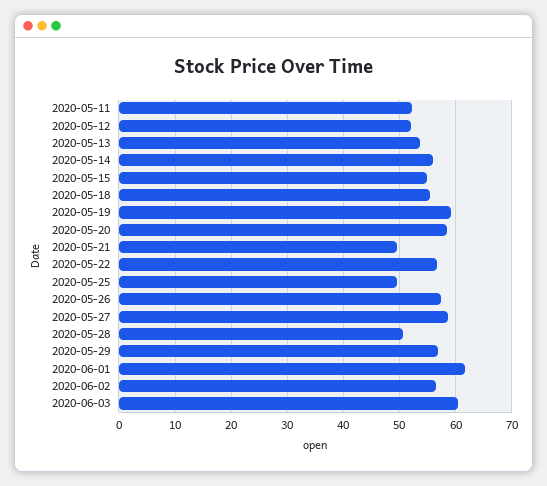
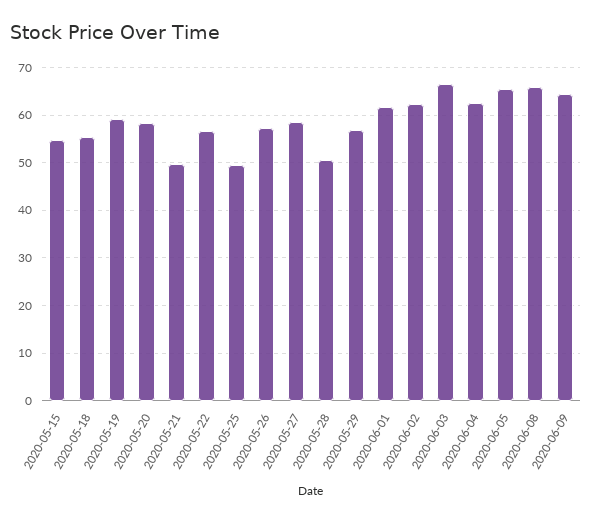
2020-05-11: 52 -> none
2020-05-12: 52 -> none
2020-05-13: 54 -> none
2020-05-14: 56 -> none
2020-06-02: 56 -> 62
2020-06-03: 60 -> 66
2020-06-04: none -> 62
2020-06-05: none -> 66
2020-06-08: none -> 66
2020-06-09: none -> 64

